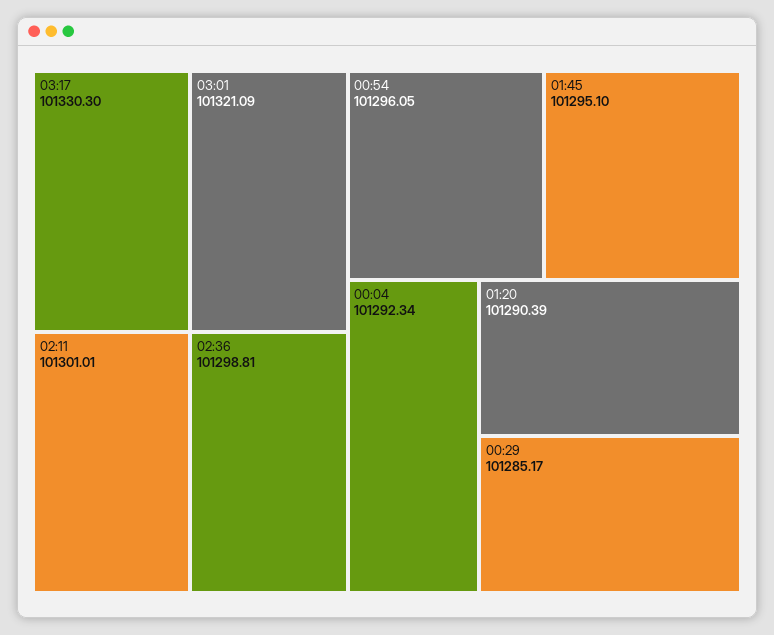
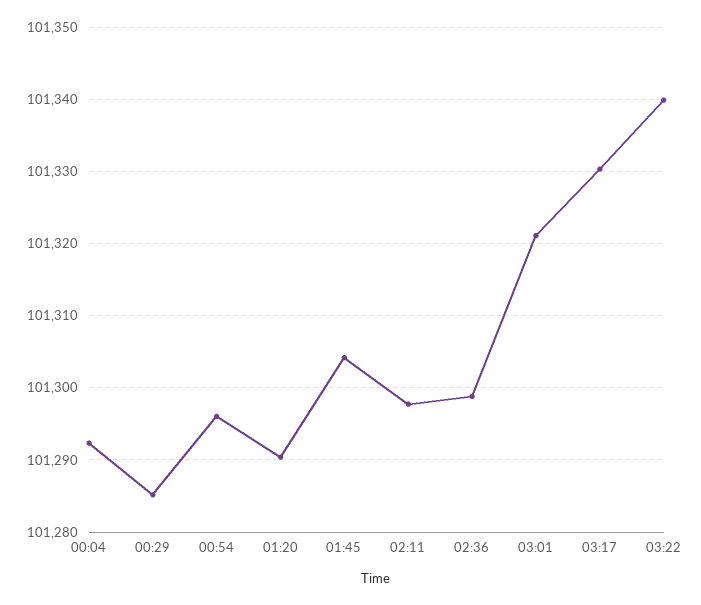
02:11: 101301.01 -> 101298
01:45: 101295.1 -> 101304
03:22: none -> 101340

